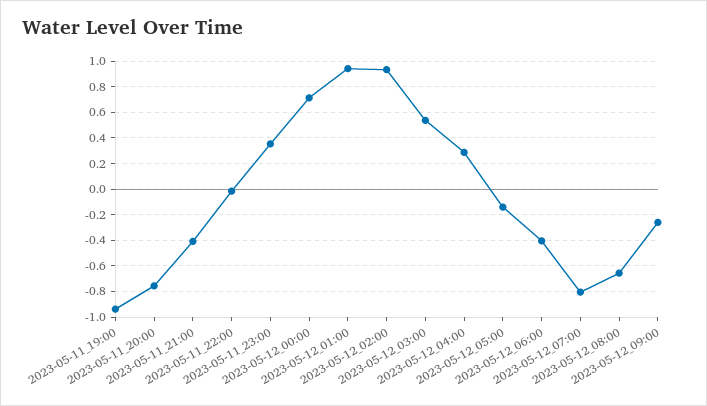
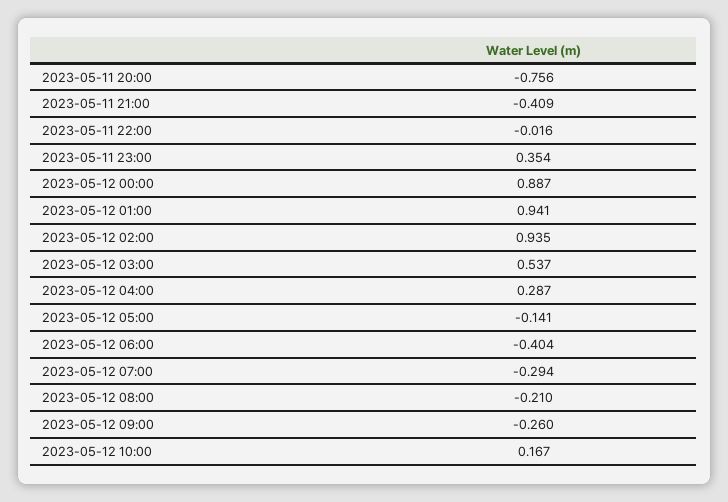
2023-05-11_19:00: -0.95 -> none
2023-05-12_00:00: 0.7 -> 0.887
2023-05-12_07:00: -0.8 -> -0.294
2023-05-12_08:00: -0.65 -> -0.21
2023-05-12 10:00: none -> 0.167

